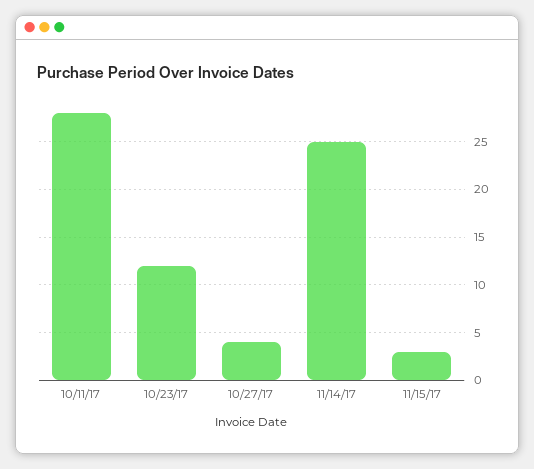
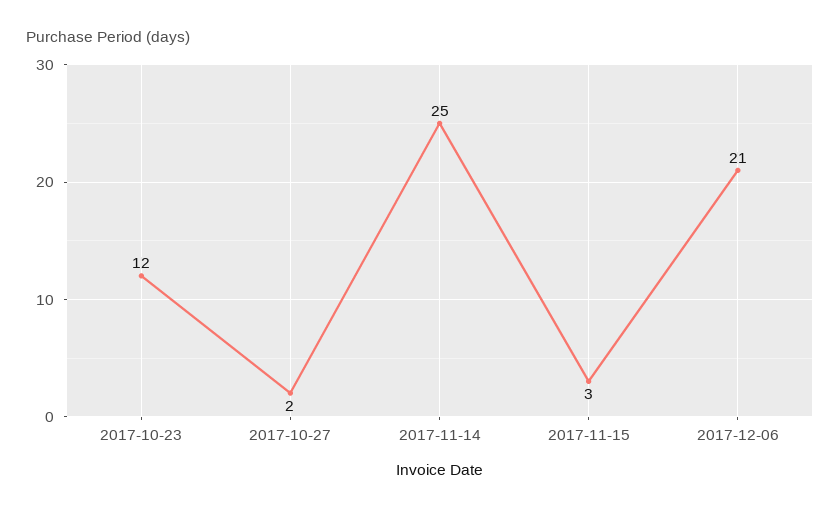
10/11/17: 28 -> none
10/27/17: 4 -> 2
2017-12-06: none -> 21

